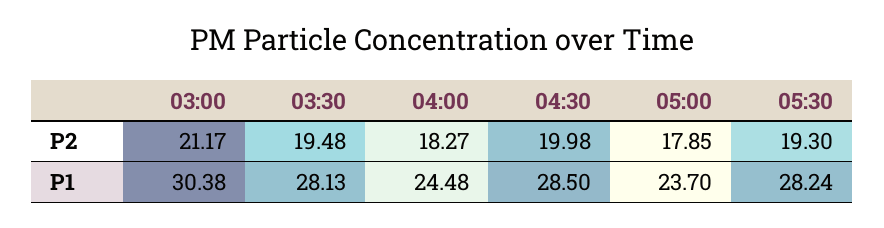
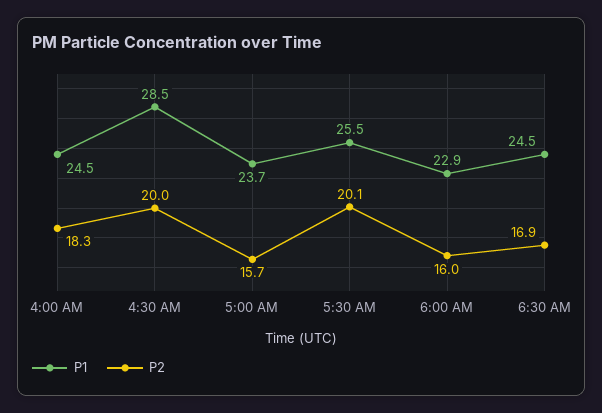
P2, 03:00: 21.17 -> none
P2, 03:30: 19.48 -> none
P2, 05:00: 17.85 -> 15.7
P2, 05:30: 19.3 -> 20.1
P1, 03:00: 30.38 -> none
P1, 03:30: 28.13 -> none
P1, 05:30: 28.24 -> 25.5
P1, 6:00 AM: none -> 22.9
P2, 6:00 AM: none -> 16
P1, 6:30 AM: none -> 24.5
P2, 6:30 AM: none -> 16.9

